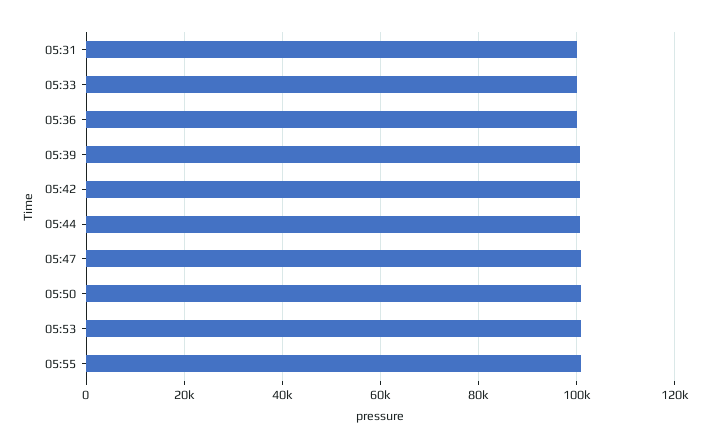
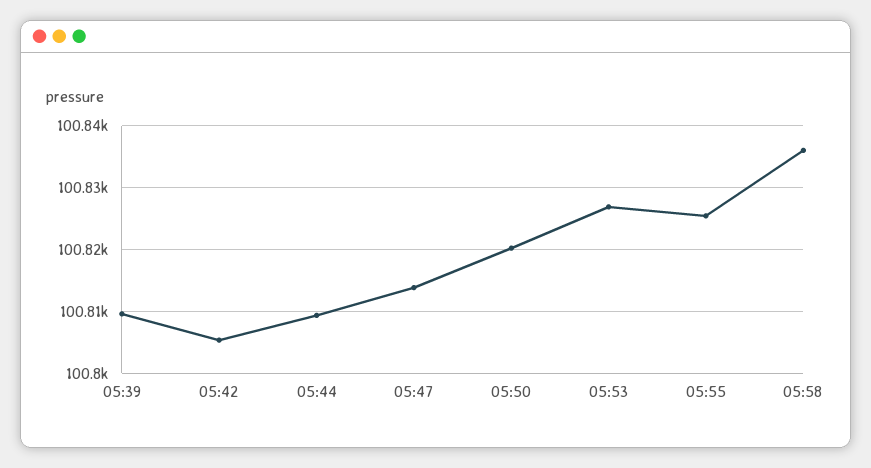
05:31: 100000 -> none
05:33: 100000 -> none
05:36: 100000 -> none
05:58: none -> 100836

